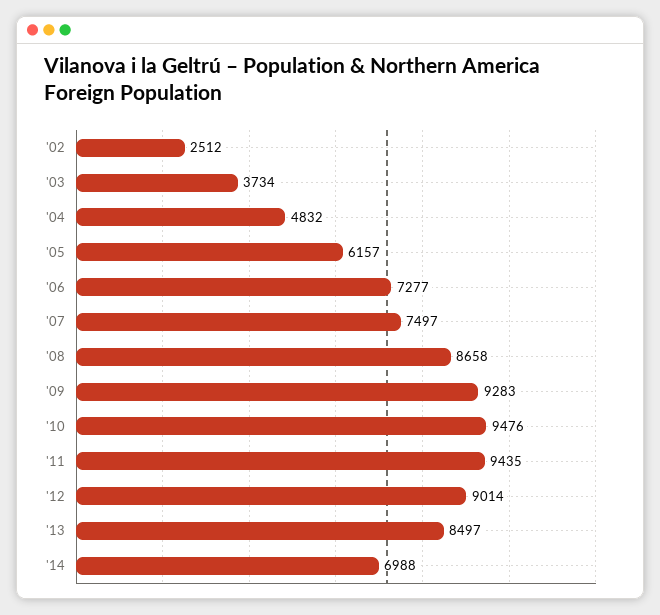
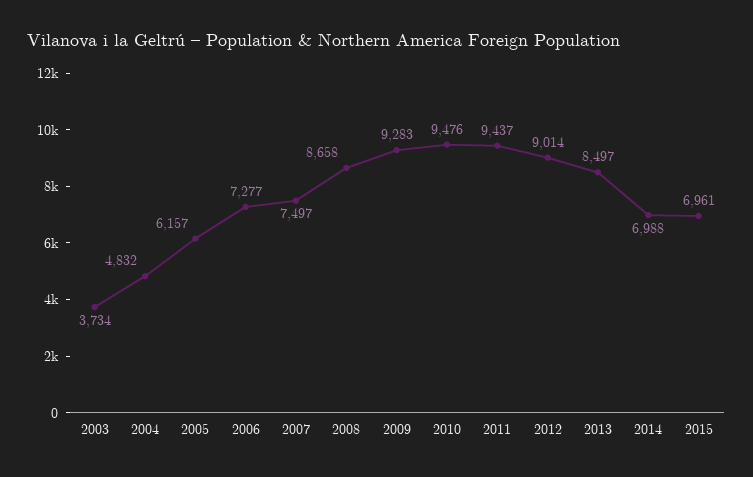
'02: 2512 -> none
'11: 9435 -> 9437
2015: none -> 6961

